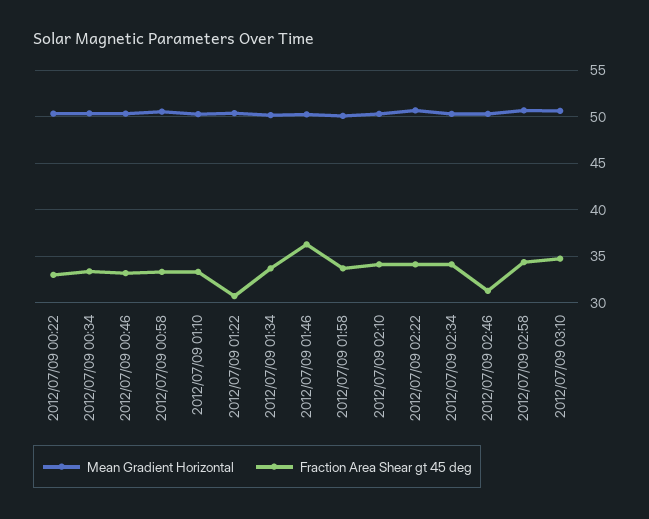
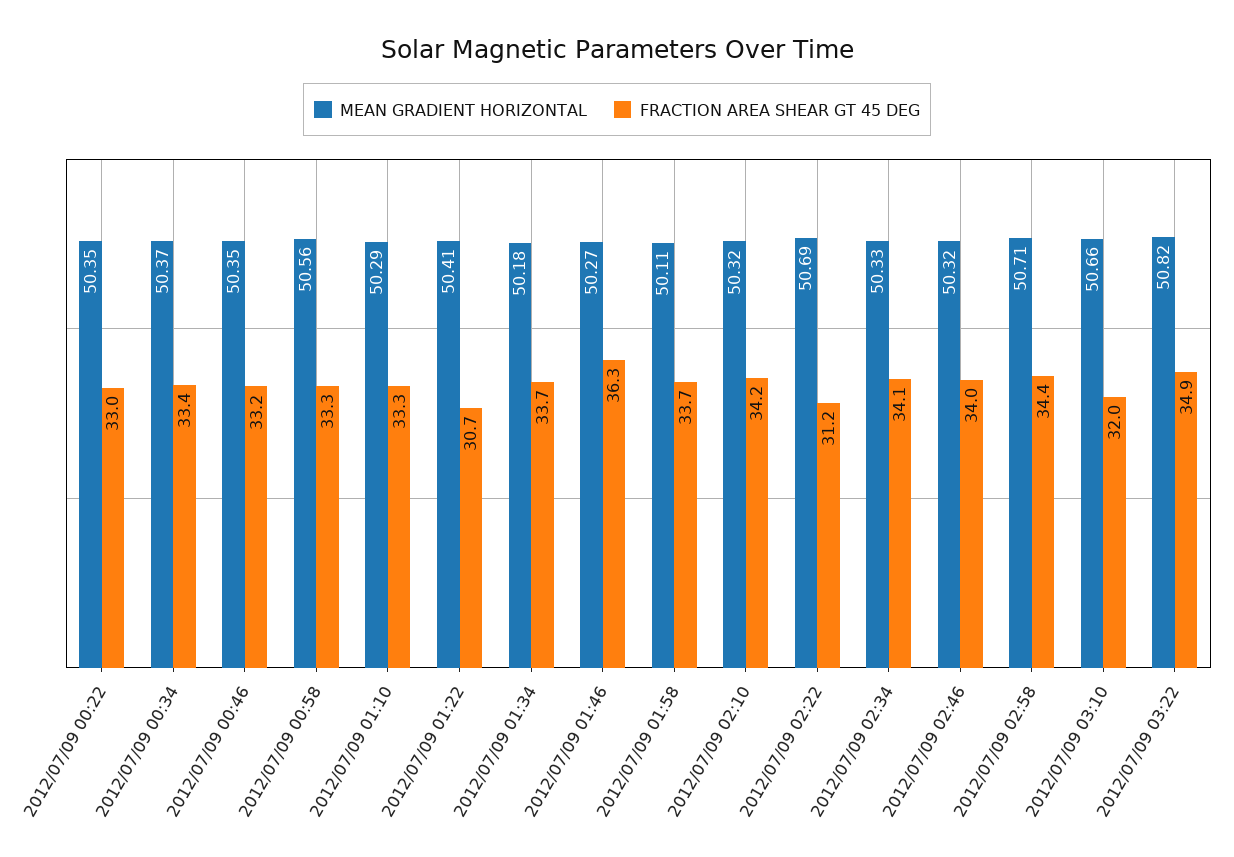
Fraction Area Shear gt 45 deg, 2012/07/09 02:22: 34 -> 31.2
Fraction Area Shear gt 45 deg, 2012/07/09 02:46: 31 -> 34
Fraction Area Shear gt 45 deg, 2012/07/09 03:10: 35 -> 32
Mean Gradient Horizontal, 2012/07/09 03:22: none -> 50.82
Fraction Area Shear gt 45 deg, 2012/07/09 03:22: none -> 34.9

